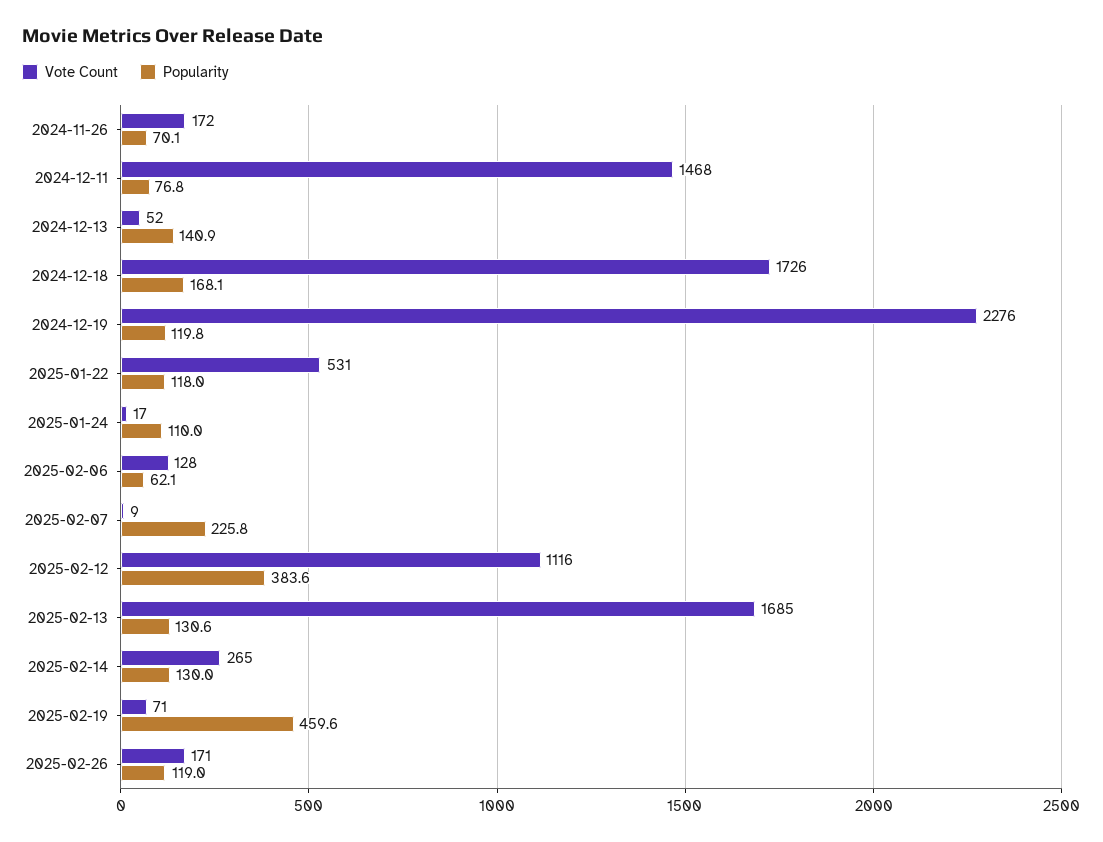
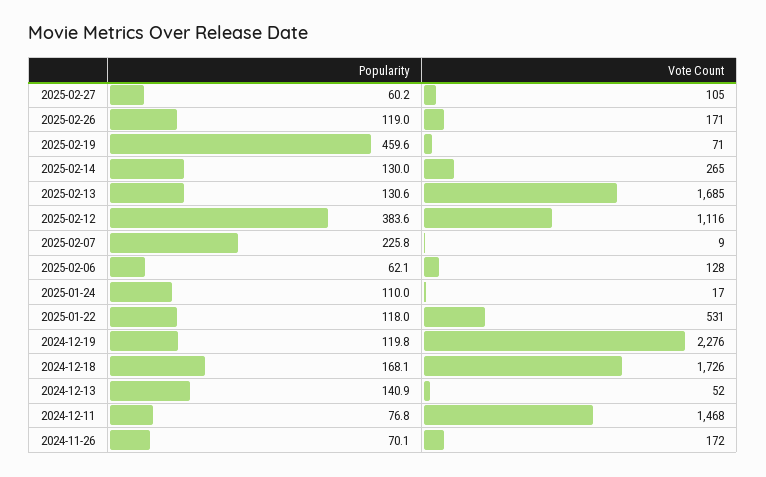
Popularity, 2025-02-27: none -> 60.2
Vote Count, 2025-02-27: none -> 105

